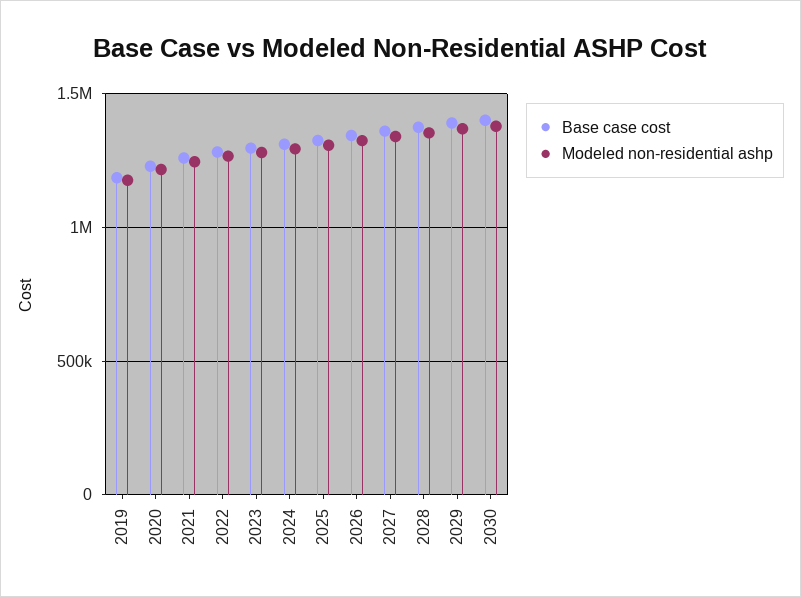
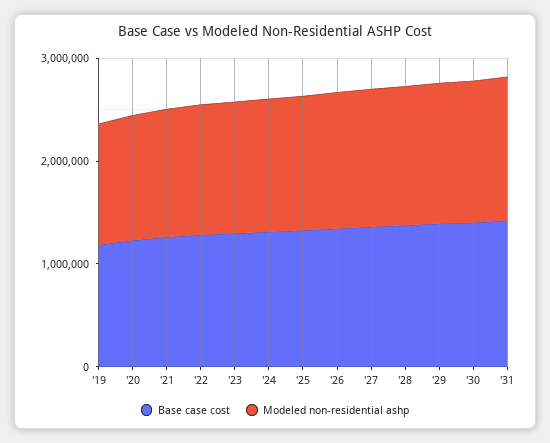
Base case cost, '31: none -> 1400000
Modeled non-residential ashp, '31: none -> 1400000

